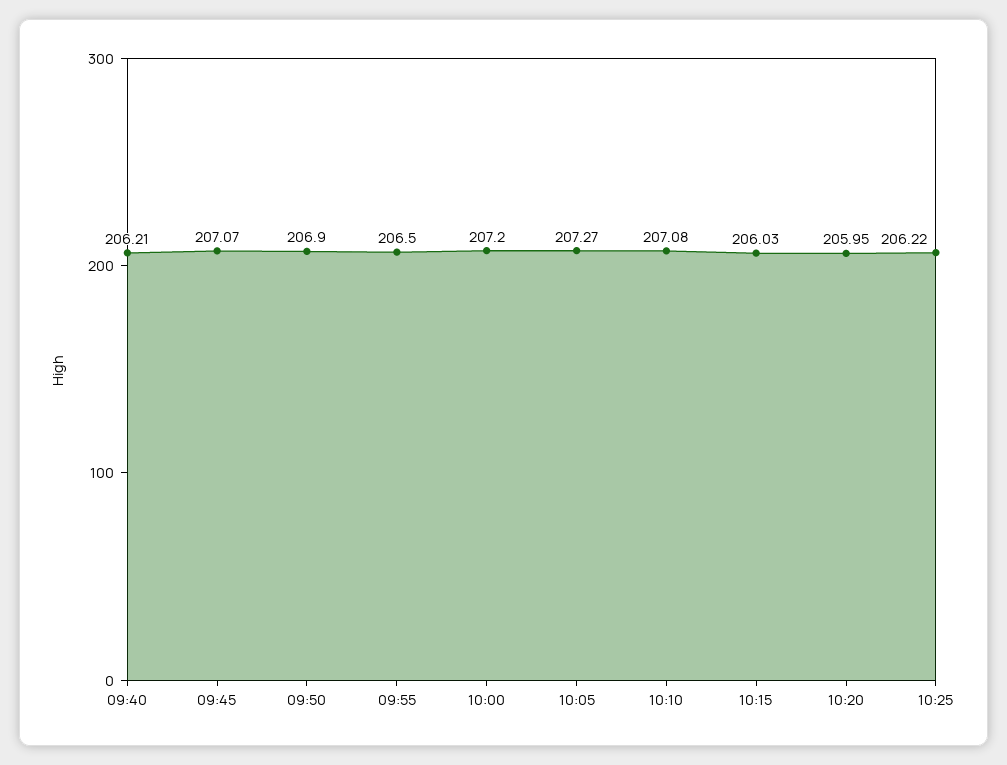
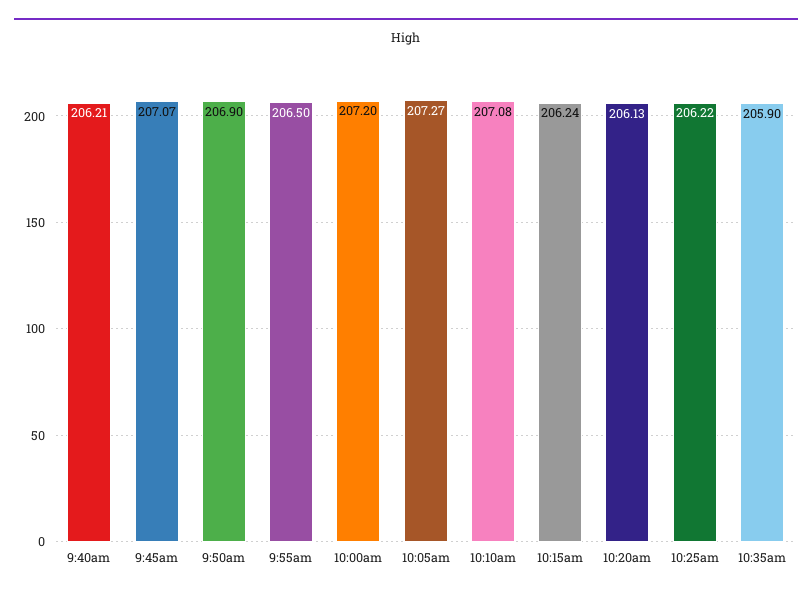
10:15: 206.03 -> 206.24
10:20: 205.95 -> 206.13
10:35am: none -> 205.9

